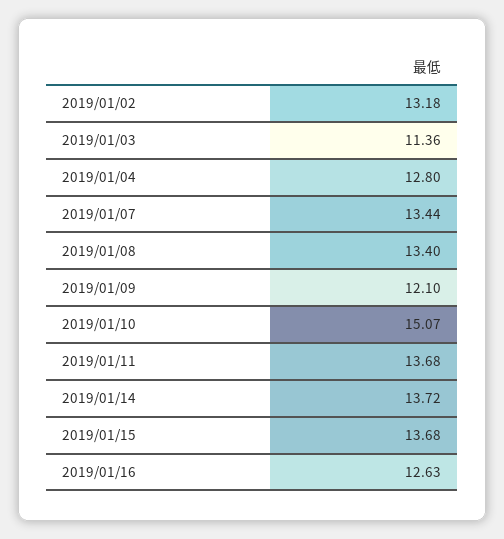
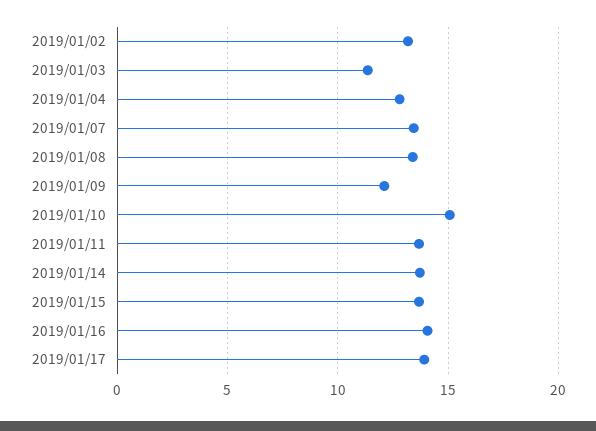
2019/01/16: 12.63 -> 14
2019/01/17: none -> 14

